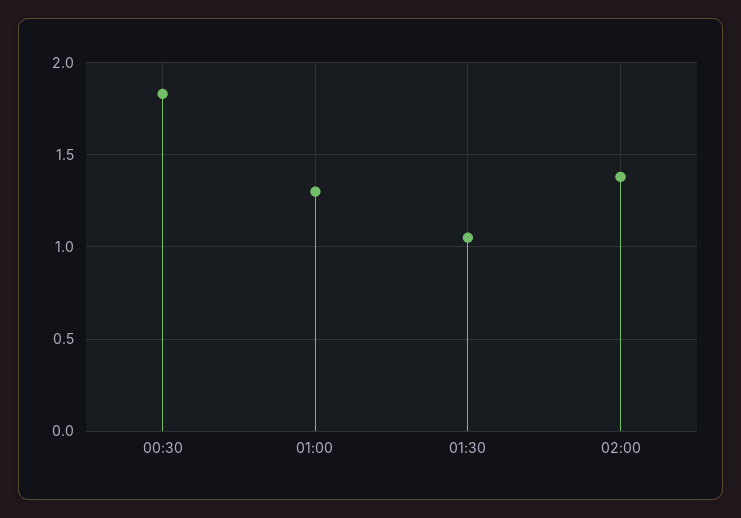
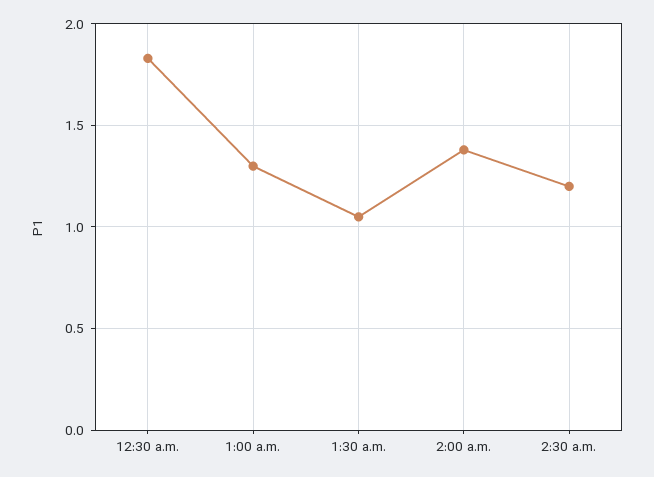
2:30 a.m.: none -> 1.2

